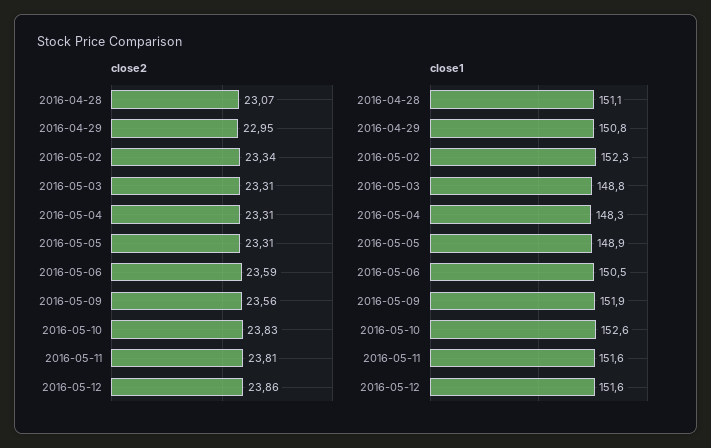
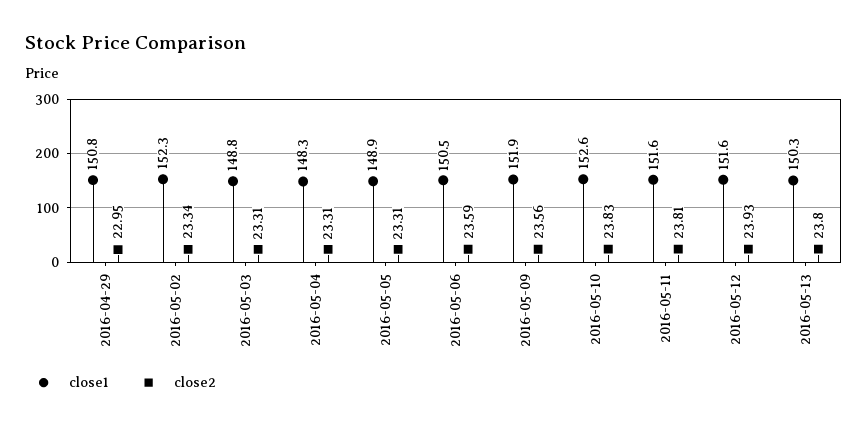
close2, 2016-04-28: 23.07 -> none
close2, 2016-05-12: 23.86 -> 23.93
close1, 2016-04-28: 151.1 -> none
close1, 2016-05-13: none -> 150.3
close2, 2016-05-13: none -> 23.8

